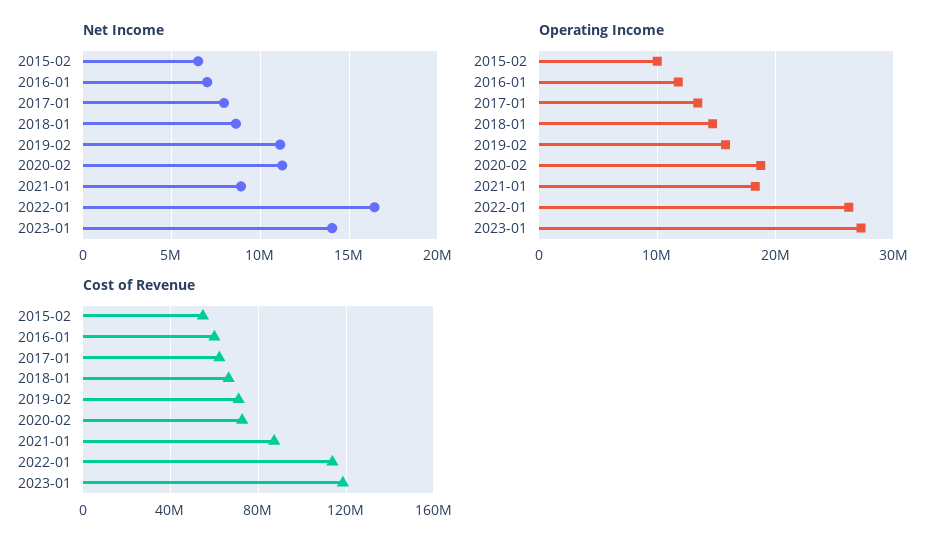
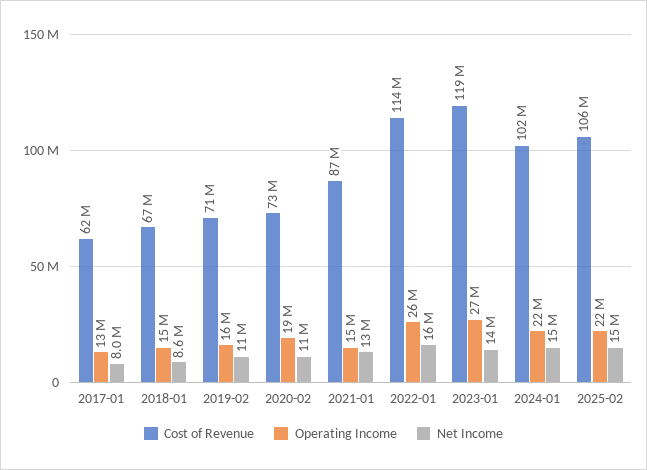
Net Income, 2015-02: 6500000 -> none
Net Income, 2016-01: 7000000 -> none
Net Income, 2021-01: 9000000 -> 13000000
Operating Income, 2015-02: 10000000 -> none
Operating Income, 2016-01: 12000000 -> none
Operating Income, 2021-01: 18000000 -> 15000000
Cost of Revenue, 2015-02: 55000000 -> none
Cost of Revenue, 2016-01: 60000000 -> none
Cost of Revenue, 2024-01: none -> 102000000
Operating Income, 2024-01: none -> 22000000
Net Income, 2024-01: none -> 15000000
Cost of Revenue, 2025-02: none -> 106000000
Operating Income, 2025-02: none -> 22000000
Net Income, 2025-02: none -> 15000000

